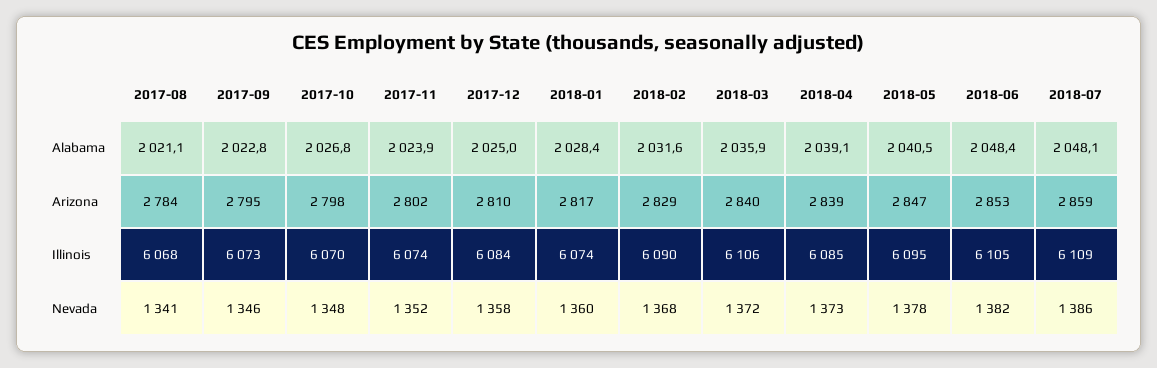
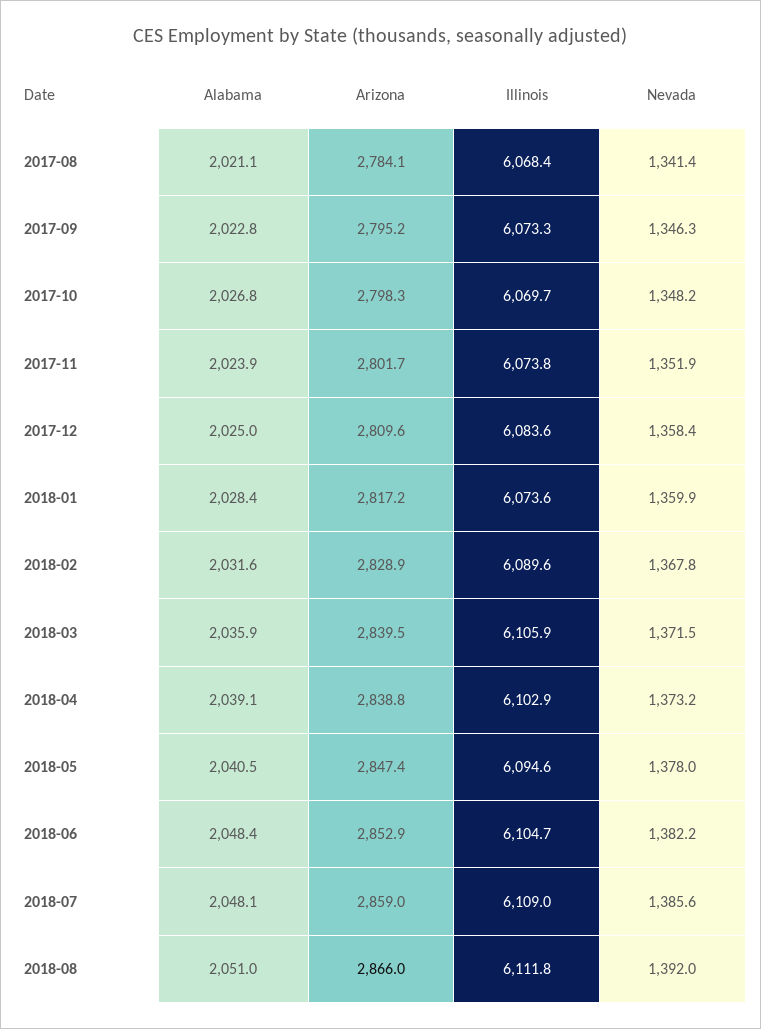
2018-04, Illinois: 6085 -> 6102.9
2018-08, Alabama: none -> 2051
2018-08, Arizona: none -> 2866
2018-08, Illinois: none -> 6111.8
2018-08, Nevada: none -> 1392

